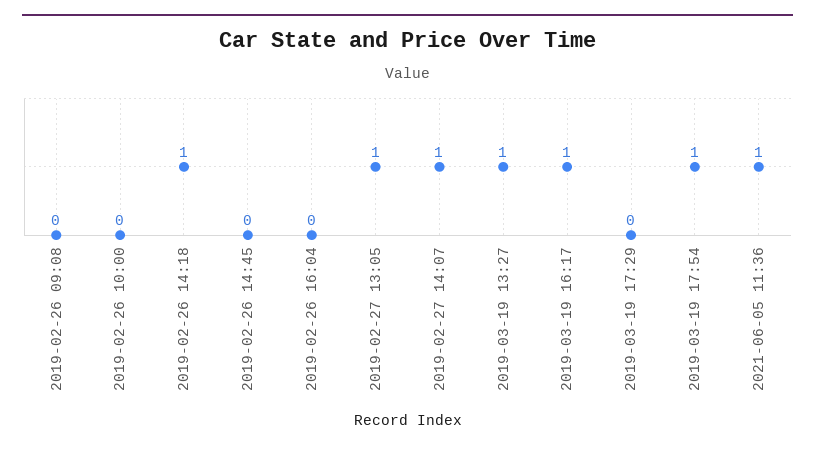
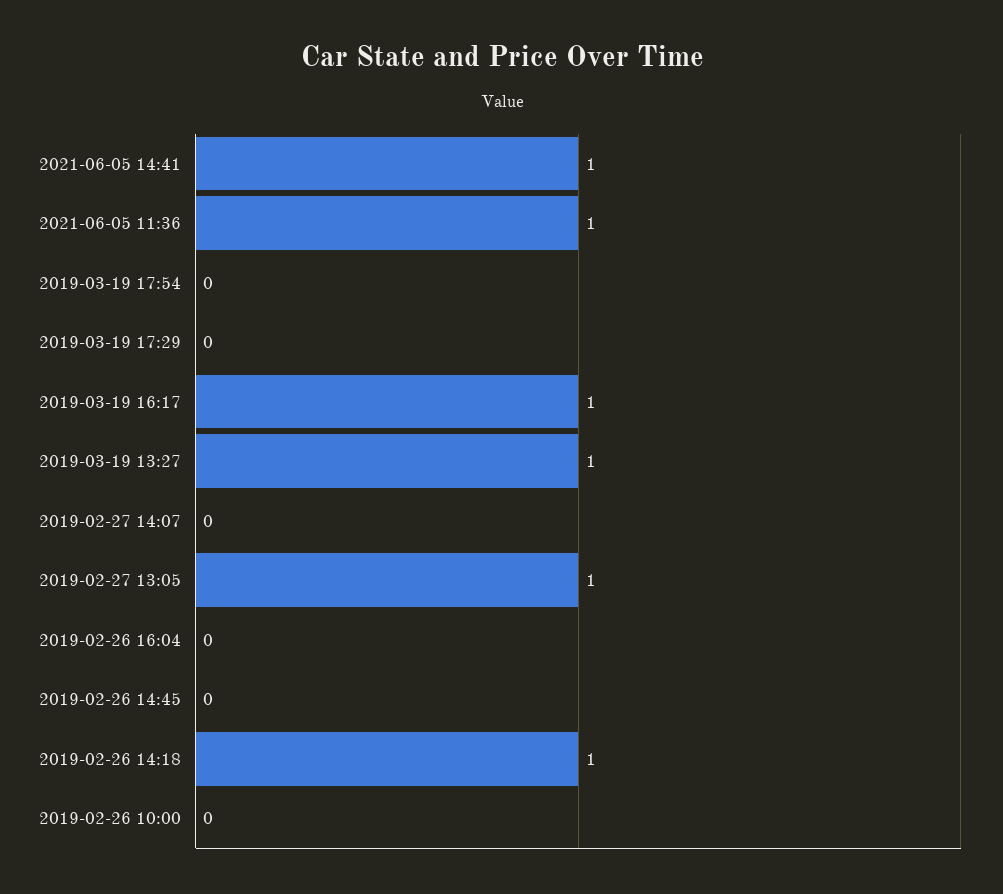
2019-02-26 09:08: 0 -> none
2019-02-27 14:07: 1 -> 0
2019-03-19 17:54: 1 -> 0
2021-06-05 14:41: none -> 1

